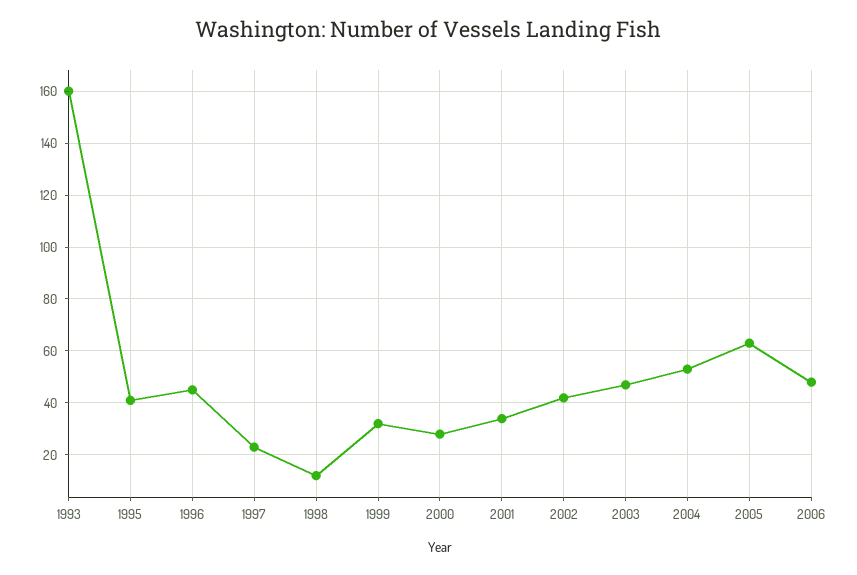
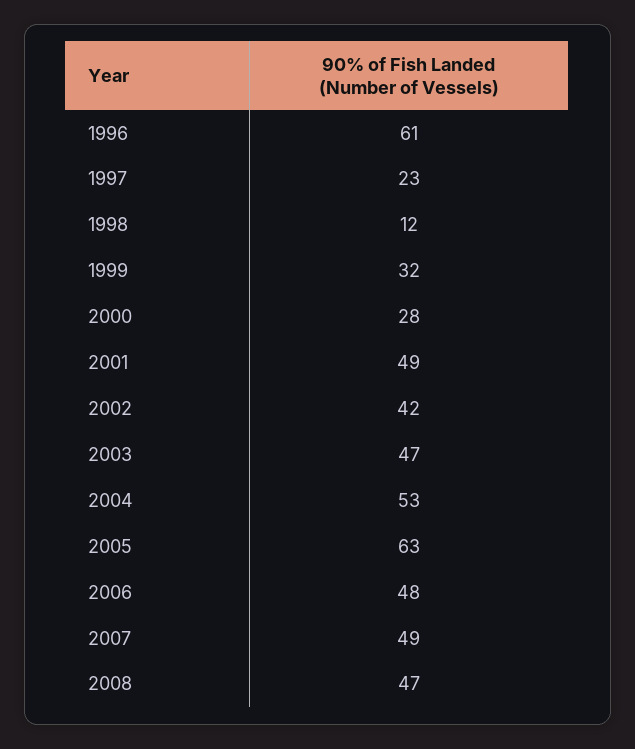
1993: 160 -> none
1995: 40 -> none
1996: 45 -> 61
2001: 35 -> 49
2007: none -> 49
2008: none -> 47

